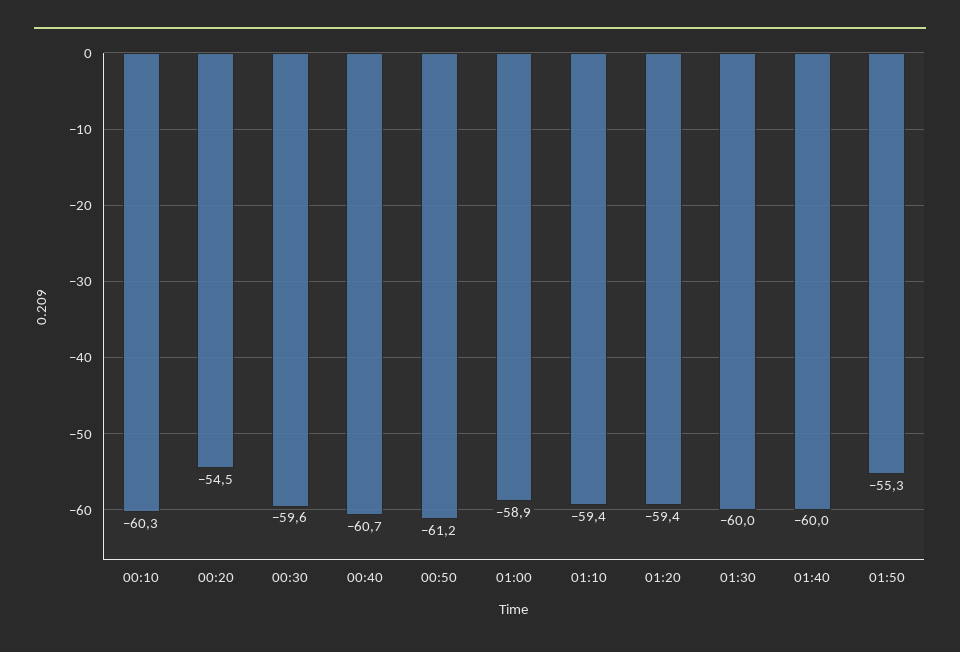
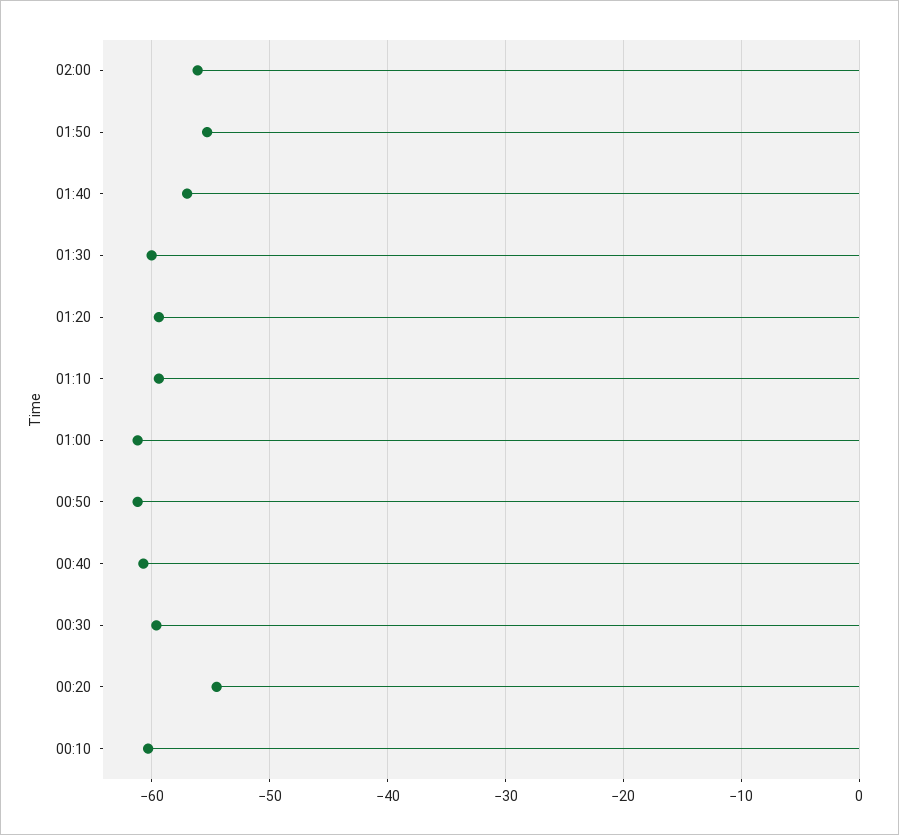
01:00: -58.9 -> -61
01:40: -60 -> -57
02:00: none -> -56

